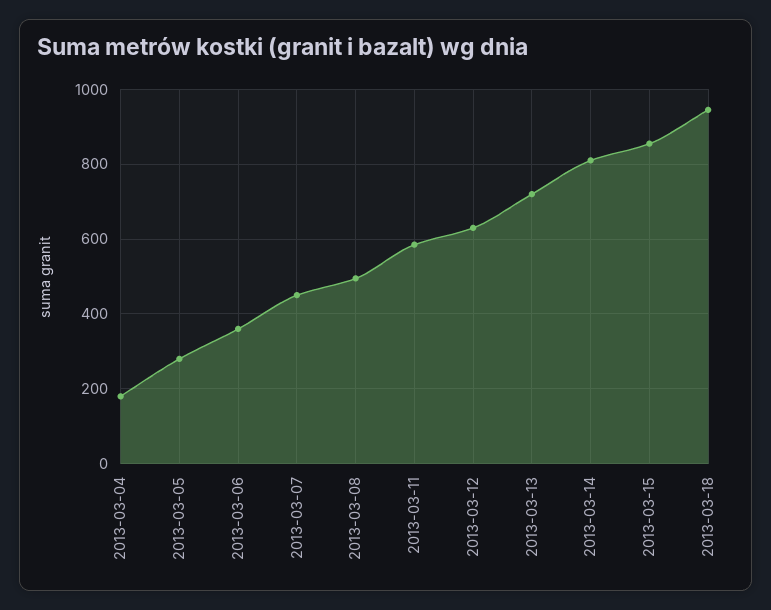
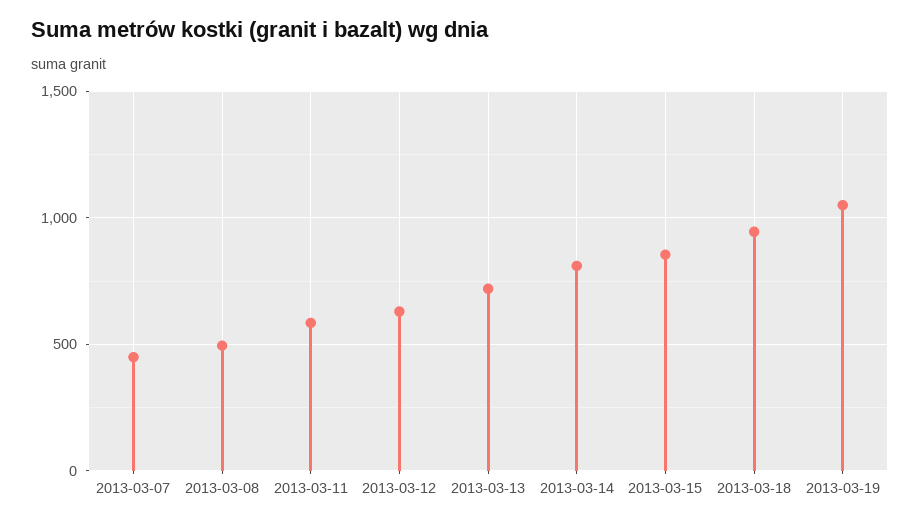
2013-03-04: 180 -> none
2013-03-05: 280 -> none
2013-03-06: 360 -> none
2013-03-19: none -> 1050

